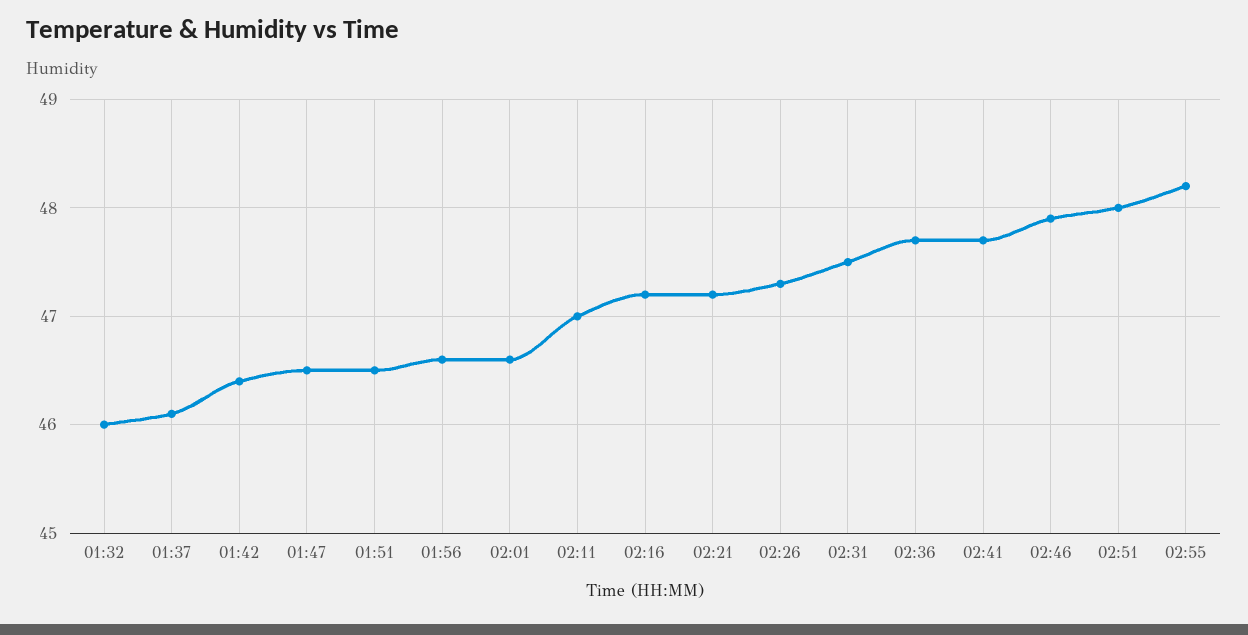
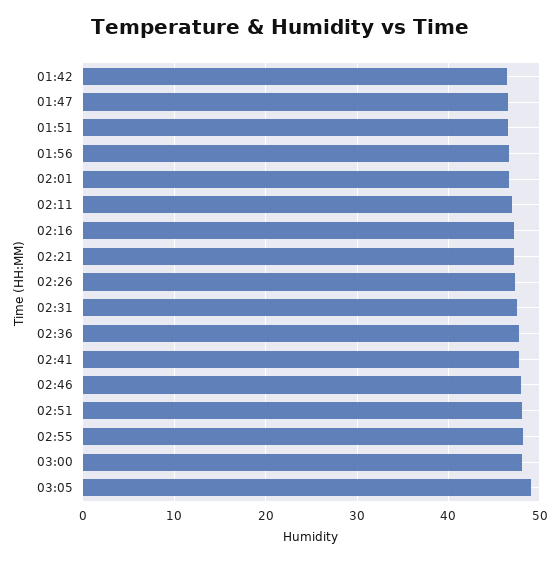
01:32: 46 -> none
01:37: 46.1 -> none
03:00: none -> 48
03:05: none -> 49

